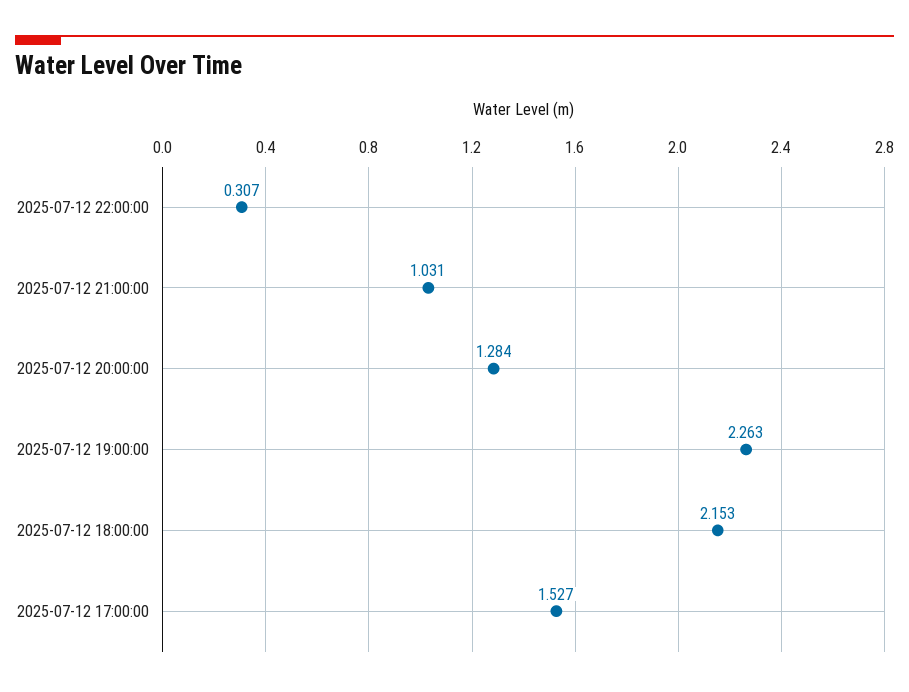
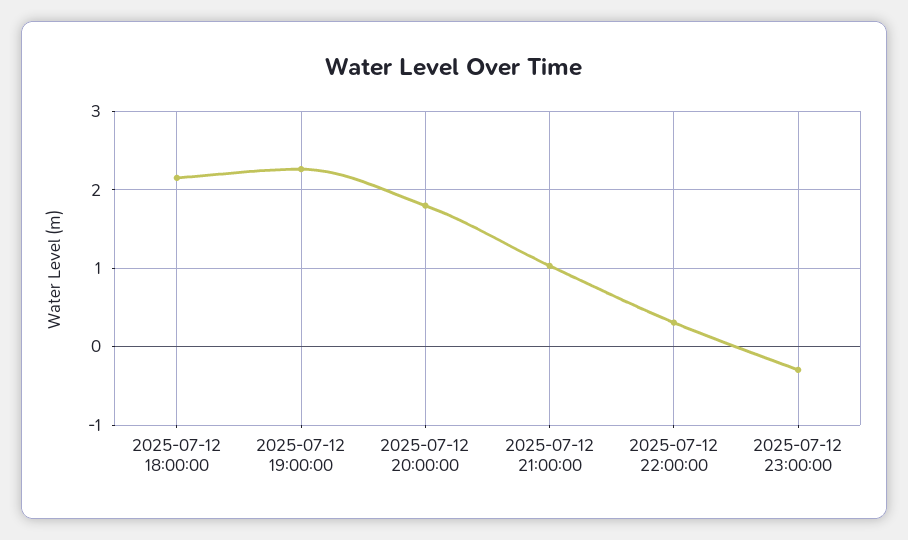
2025-07-12 20:00:00: 1.284 -> 1.8
2025-07-12 17:00:00: 1.527 -> none
2025-07-12 23:00:00: none -> -0.3

